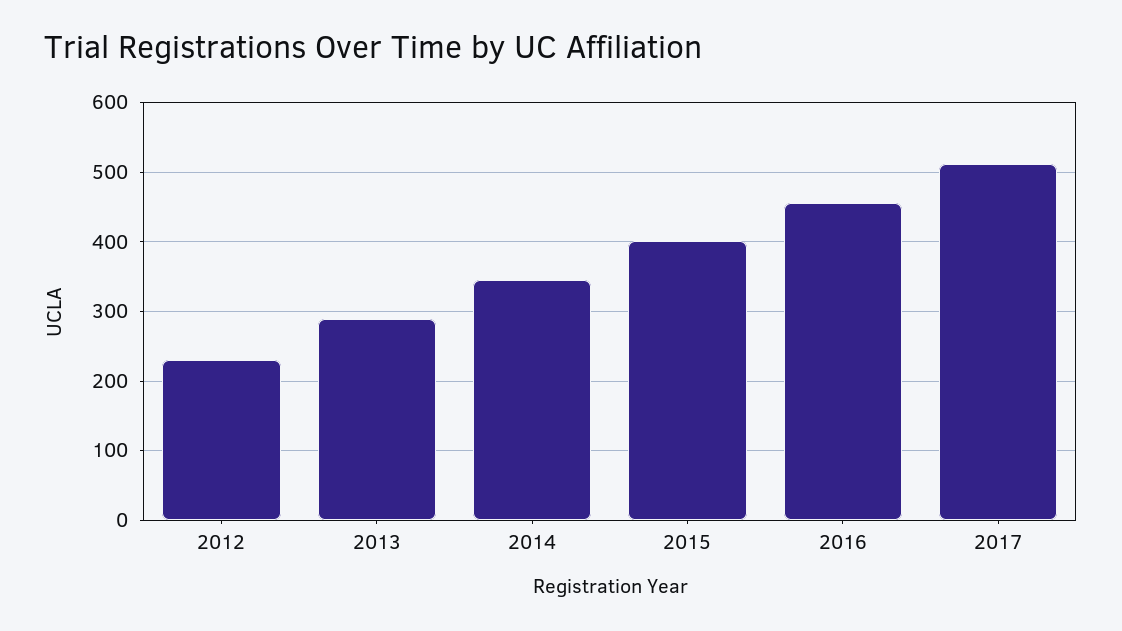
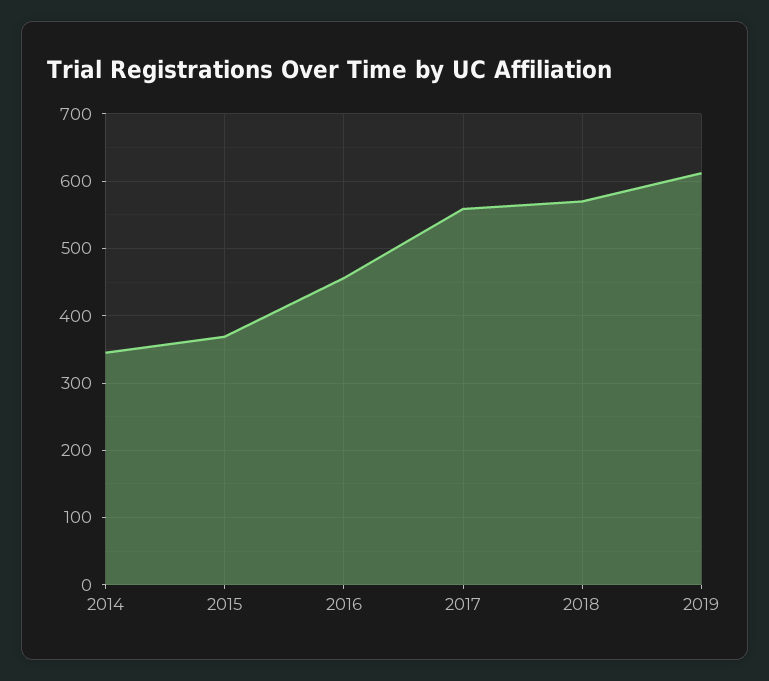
2012: 230 -> none
2013: 290 -> none
2015: 400 -> 370
2017: 510 -> 560
2018: none -> 570
2019: none -> 610

